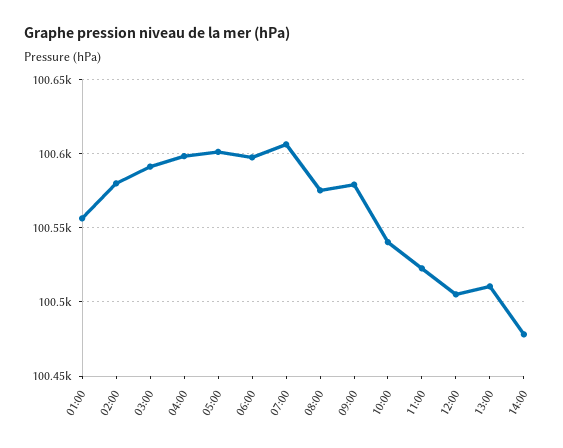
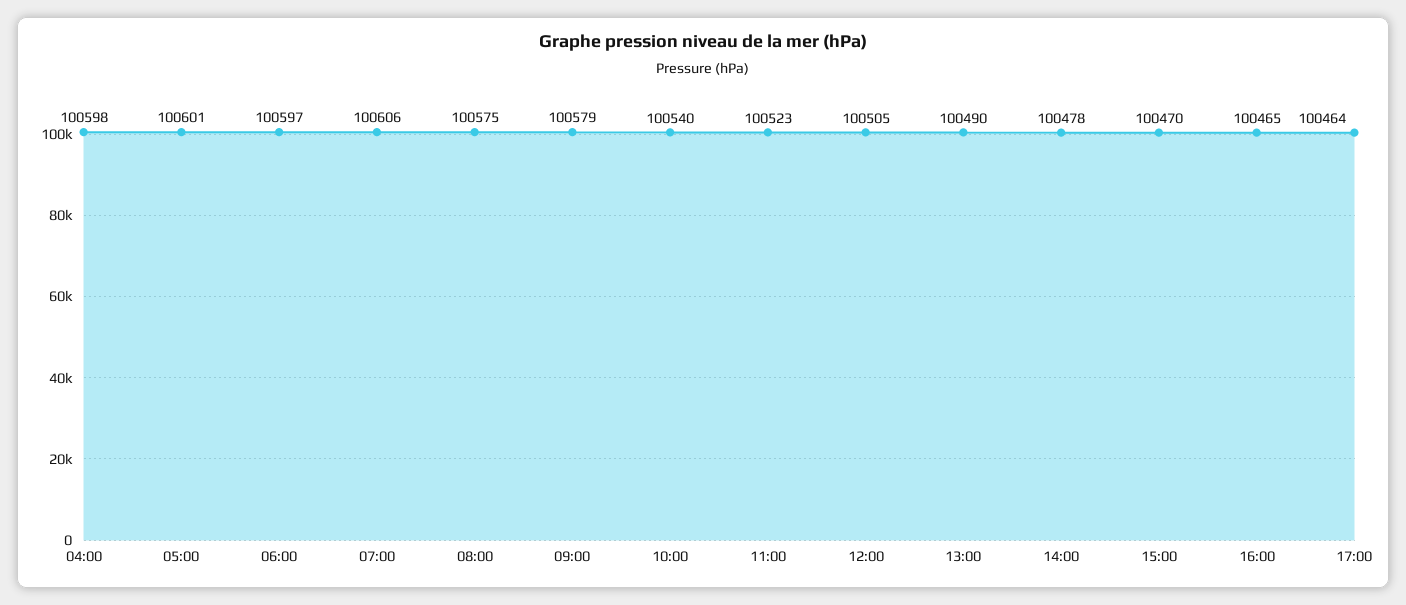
01:00: 100555 -> none
02:00: 100580 -> none
03:00: 100590 -> none
13:00: 100510 -> 100490
15:00: none -> 100470
16:00: none -> 100465
17:00: none -> 100464

